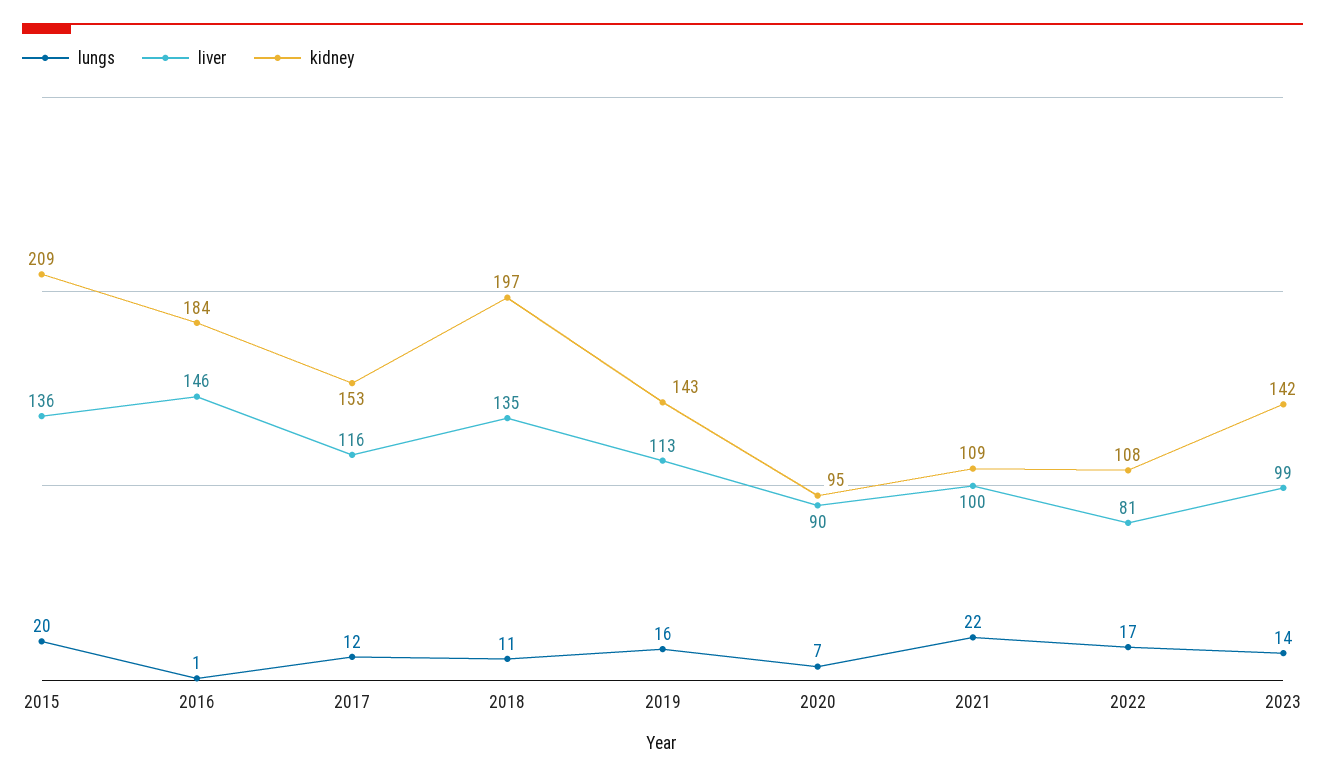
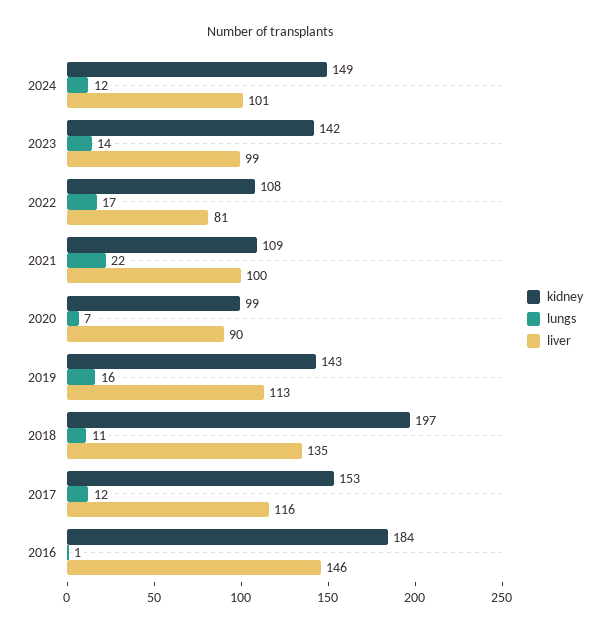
lungs, 2015: 20 -> none
liver, 2015: 136 -> none
kidney, 2015: 209 -> none
kidney, 2020: 95 -> 99
kidney, 2024: none -> 149
lungs, 2024: none -> 12
liver, 2024: none -> 101

